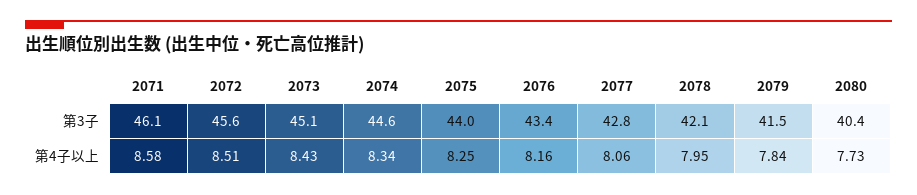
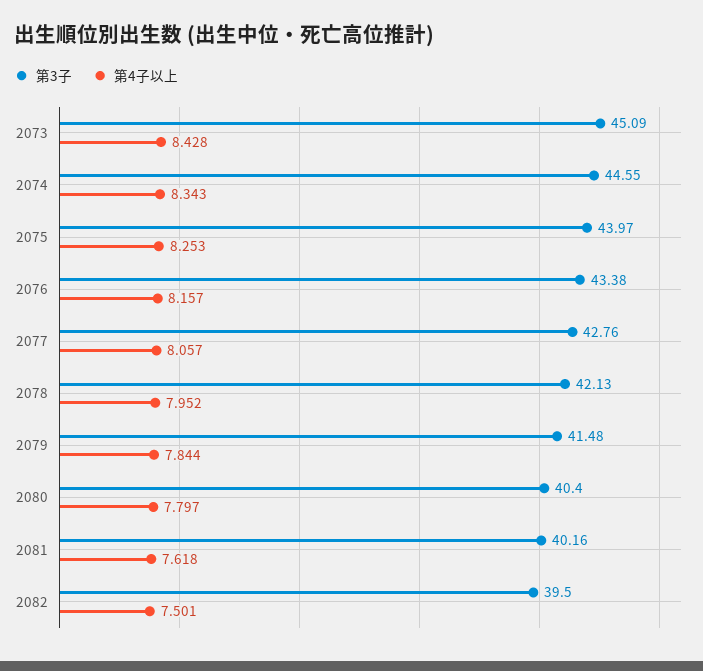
第3子, 2071: 46.1 -> none
第3子, 2072: 45.6 -> none
第4子以上, 2071: 8.58 -> none
第4子以上, 2072: 8.51 -> none
第4子以上, 2080: 7.73 -> 7.797
第3子, 2081: none -> 40.16
第4子以上, 2081: none -> 7.618
第3子, 2082: none -> 39.5
第4子以上, 2082: none -> 7.501

